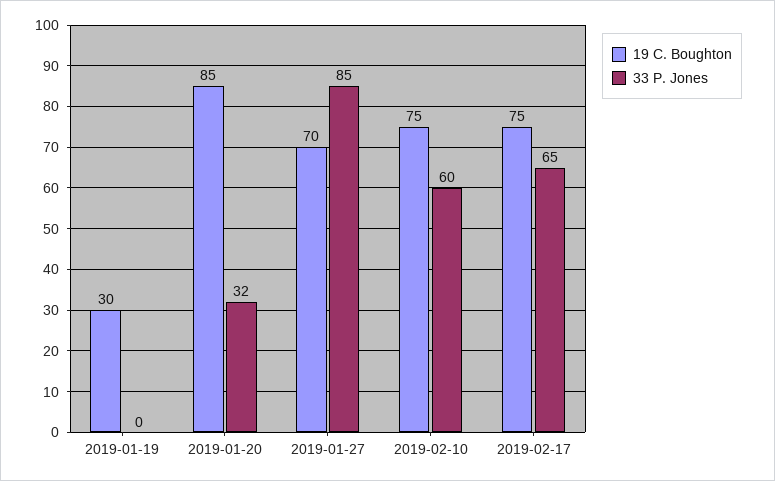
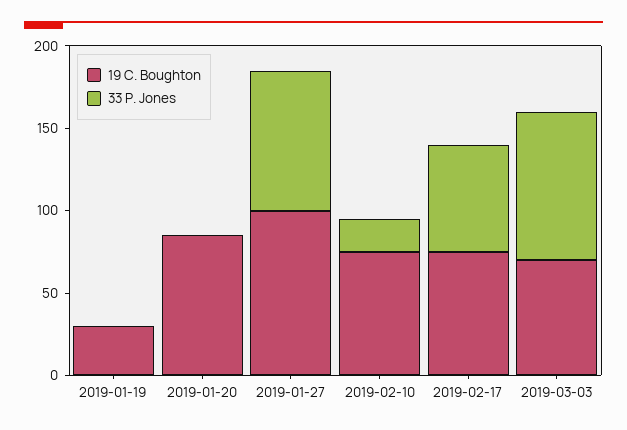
33 P. Jones, 2019-01-20: 32 -> 0
19 C. Boughton, 2019-01-27: 70 -> 100
33 P. Jones, 2019-02-10: 60 -> 20
19 C. Boughton, 2019-03-03: none -> 70
33 P. Jones, 2019-03-03: none -> 90

